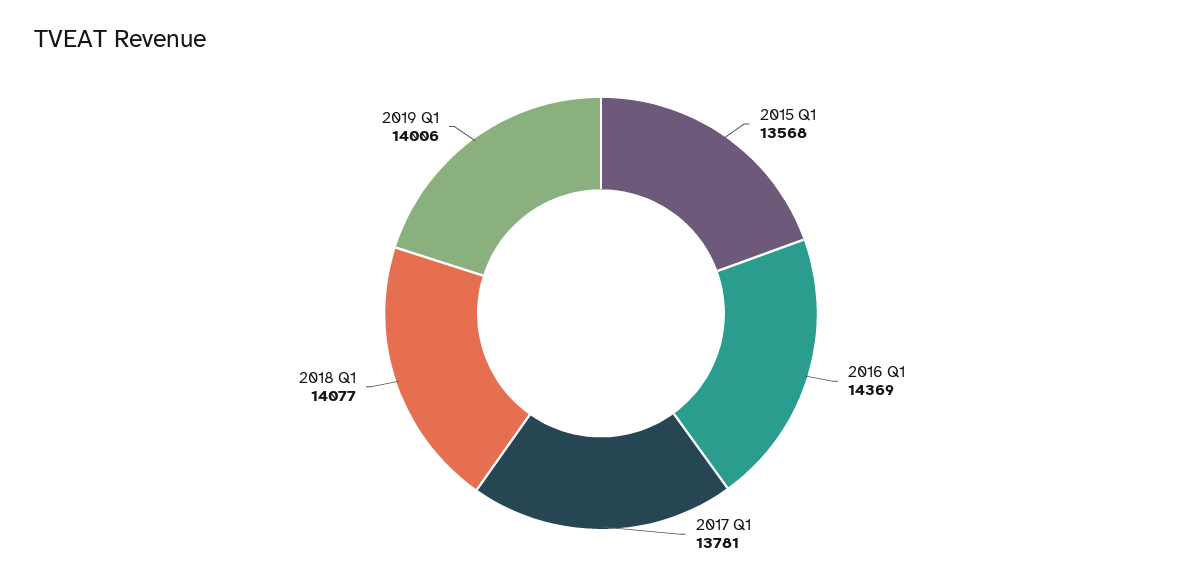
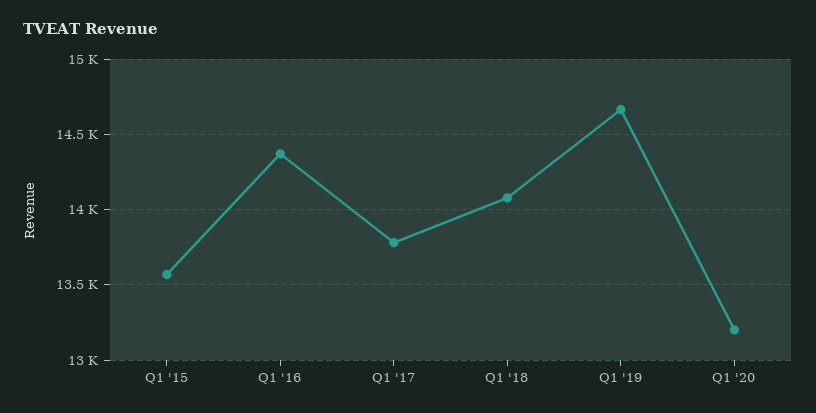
2019 Q1: 14006 -> 14650
Q1 '20: none -> 13200

